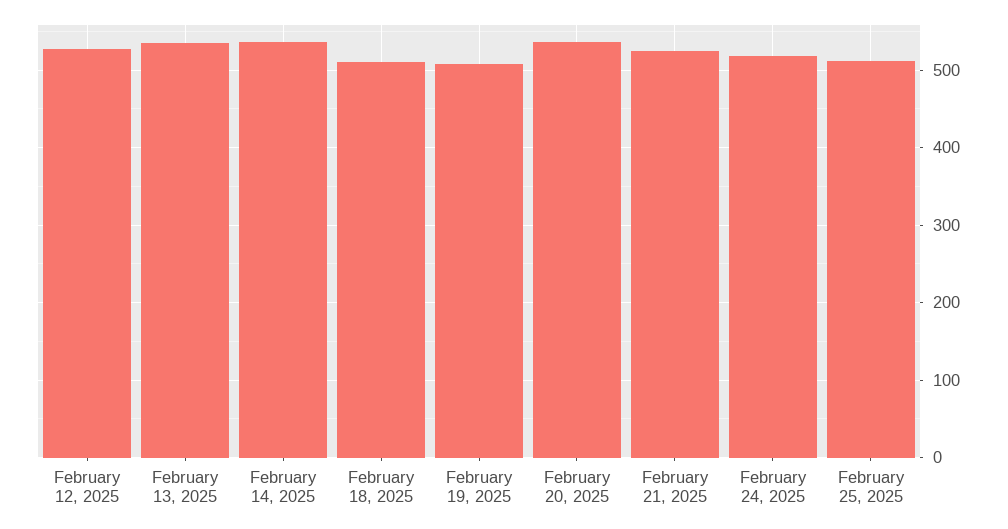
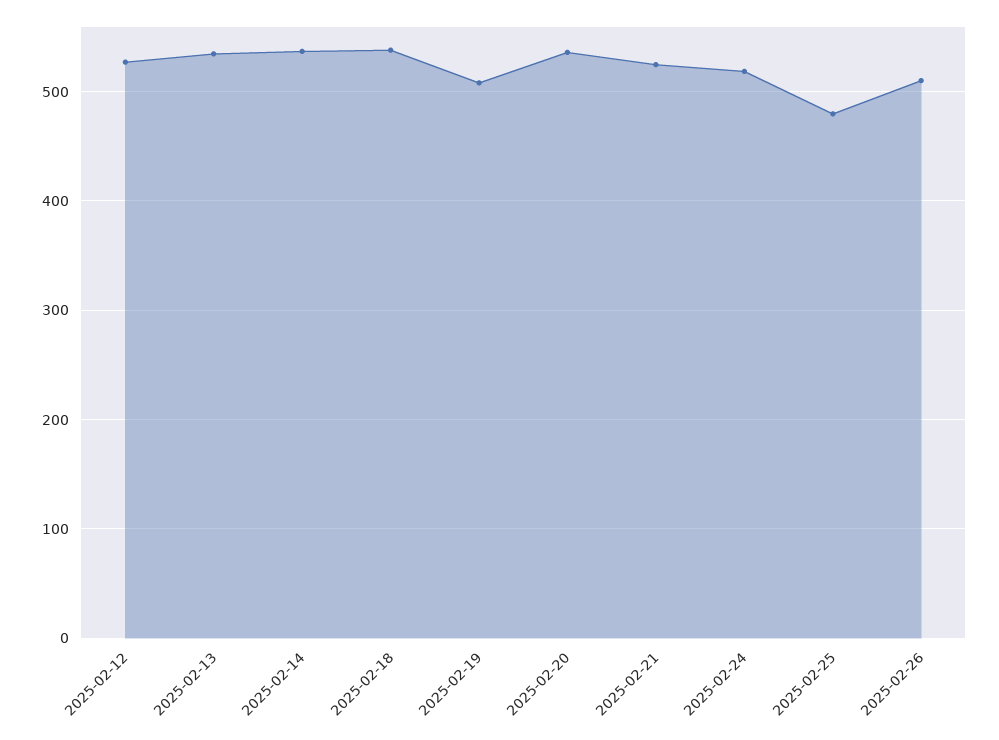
February 18, 2025: 510 -> 540
February 25, 2025: 510 -> 480
2025-02-26: none -> 510

